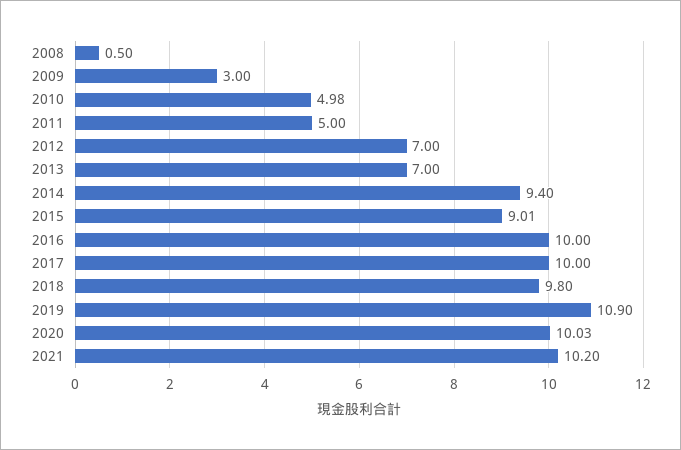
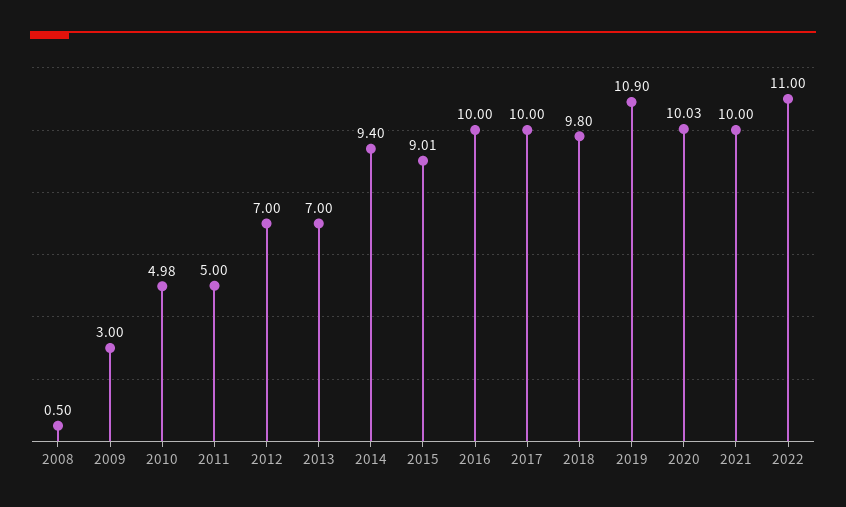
2021: 10.2 -> 10
2022: none -> 11

